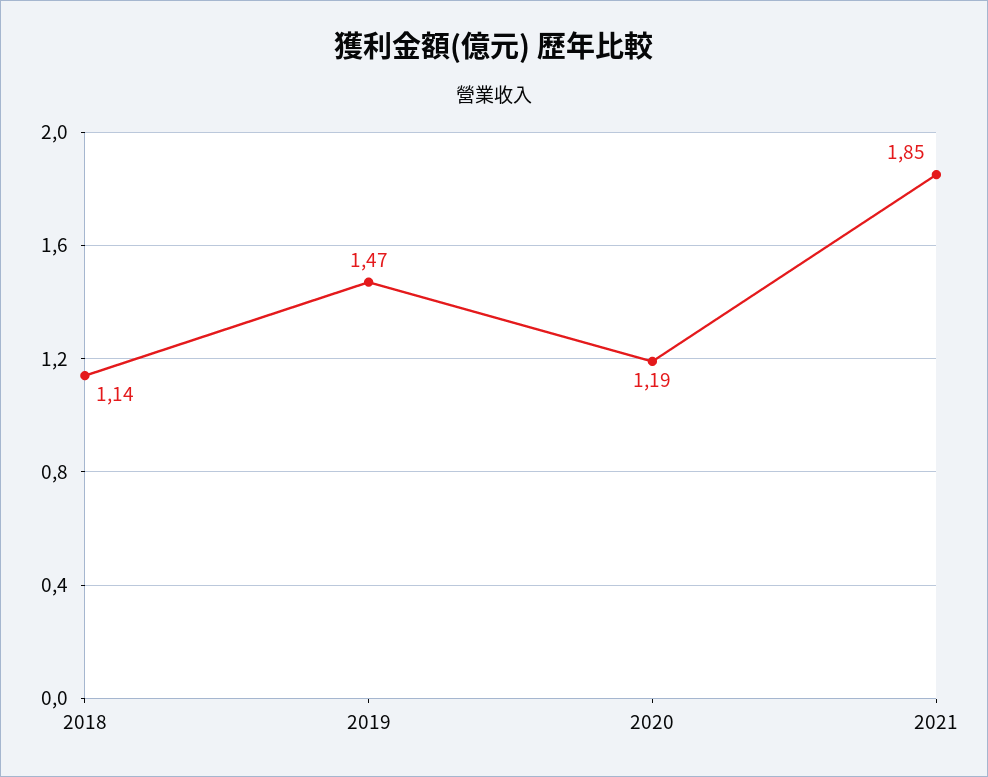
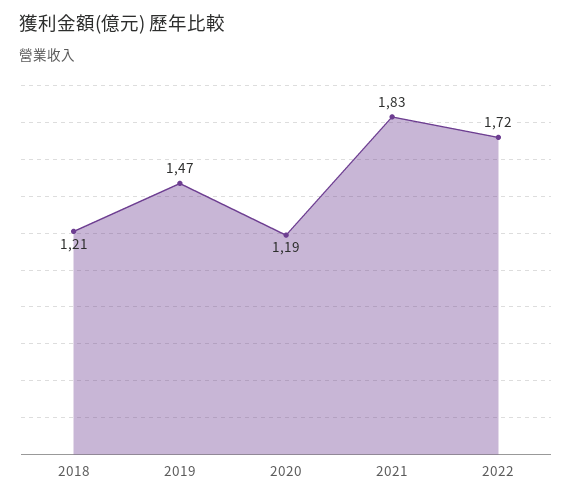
2018: 1.14 -> 1.21
2021: 1.85 -> 1.83
2022: none -> 1.72

